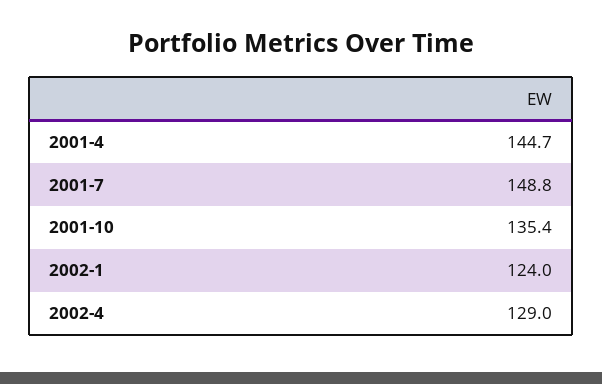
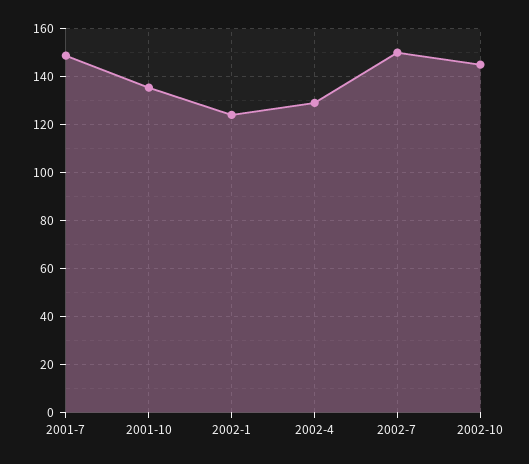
2001-4: 144.7 -> none
2002-7: none -> 150
2002-10: none -> 145

